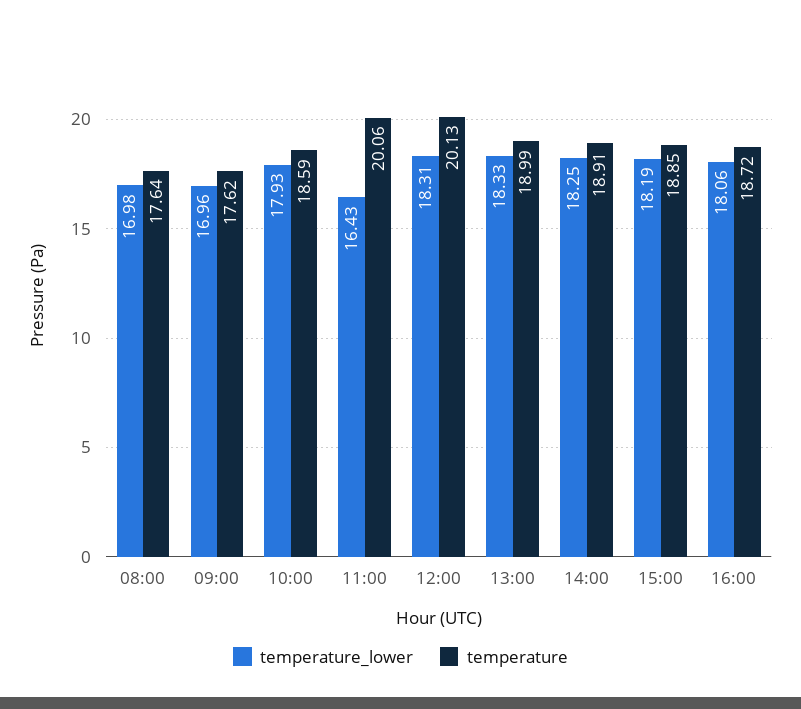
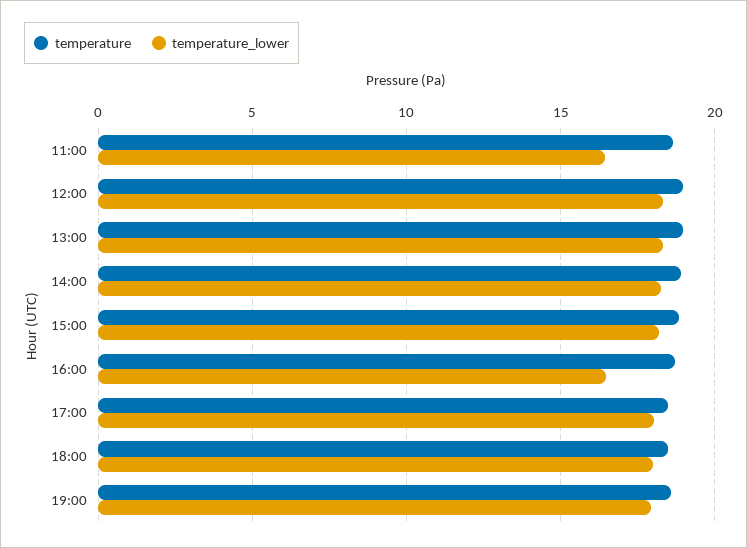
temperature_lower, 08:00: 16.98 -> none
temperature, 08:00: 17.64 -> none
temperature_lower, 09:00: 16.96 -> none
temperature, 09:00: 17.62 -> none
temperature_lower, 10:00: 17.93 -> none
temperature, 10:00: 18.59 -> none
temperature, 11:00: 20.06 -> 18.5
temperature, 12:00: 20.13 -> 19
temperature_lower, 16:00: 18.06 -> 16.5
temperature, 17:00: none -> 18.5
temperature_lower, 17:00: none -> 18
temperature, 18:00: none -> 18.5
temperature_lower, 18:00: none -> 18
temperature, 19:00: none -> 18.5
temperature_lower, 19:00: none -> 18

